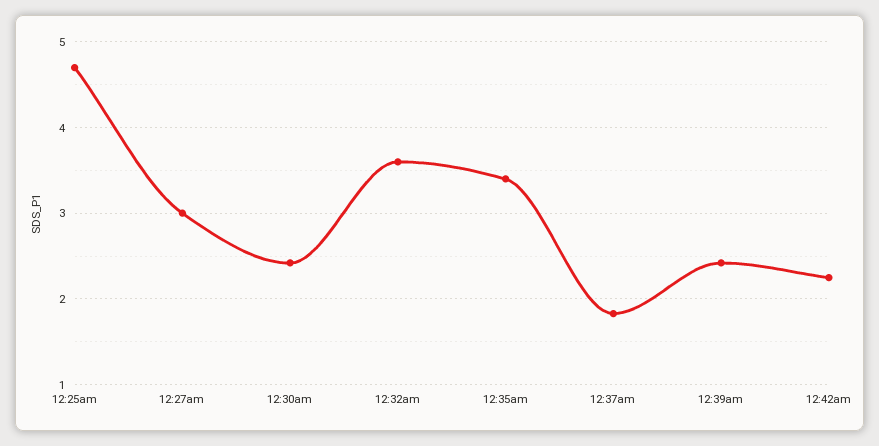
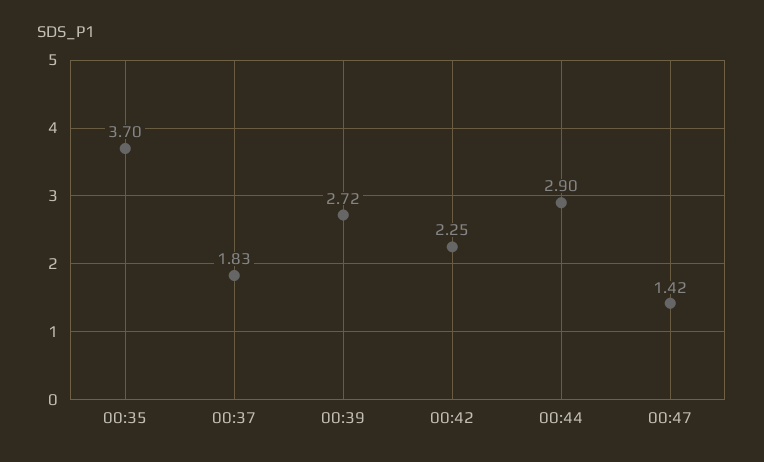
12:25am: 4.7 -> none
12:27am: 3 -> none
12:30am: 2.4 -> none
12:32am: 3.6 -> none
12:35am: 3.4 -> 3.7
12:39am: 2.4 -> 2.72
00:44: none -> 2.9
00:47: none -> 1.42

